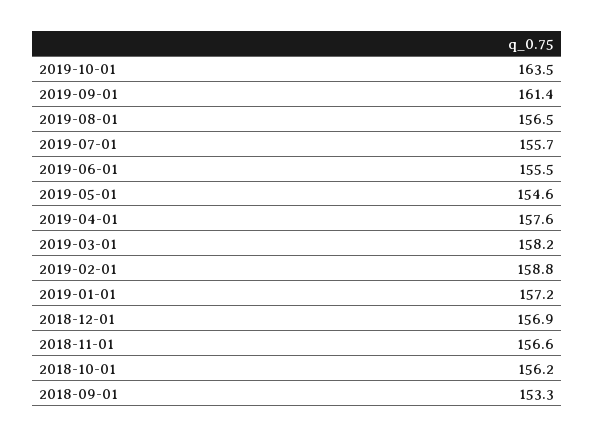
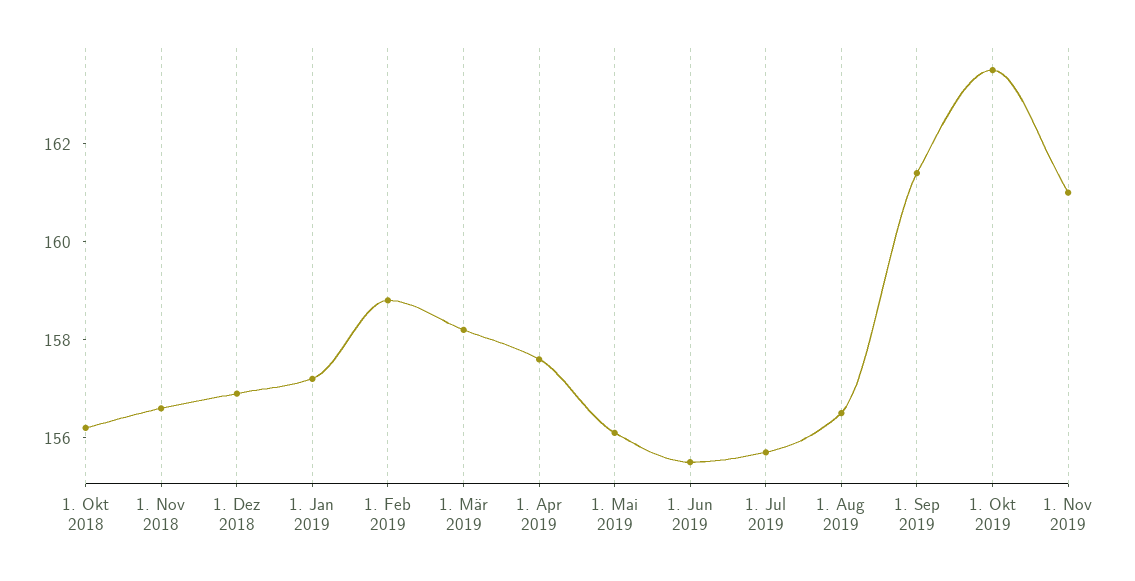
2019-05-01: 154.6 -> 156
2018-09-01: 153.3 -> none
1. Nov 2019: none -> 161

